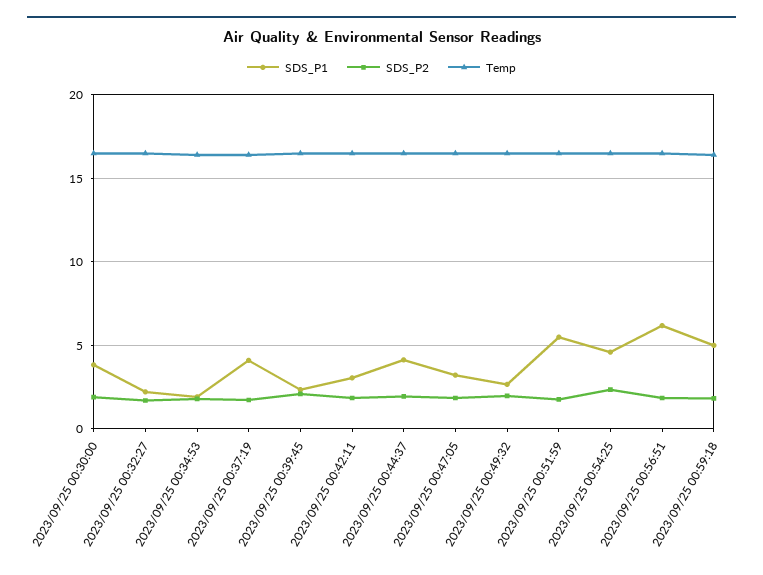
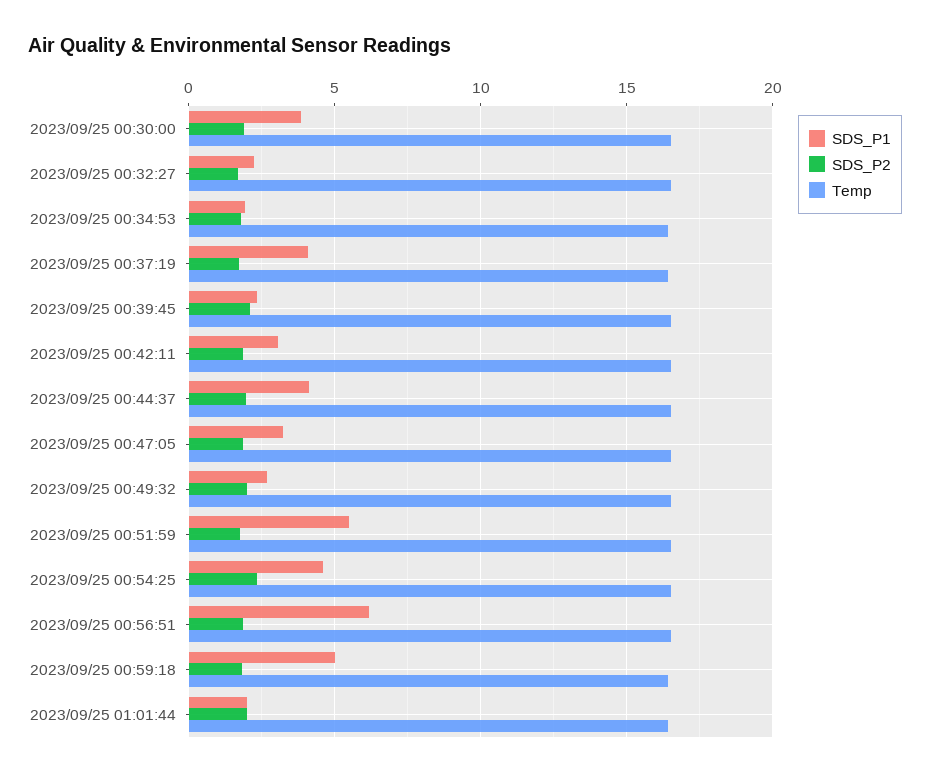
SDS_P1, 2023/09/25 01:01:44: none -> 2
SDS_P2, 2023/09/25 01:01:44: none -> 2
Temp, 2023/09/25 01:01:44: none -> 16.5

